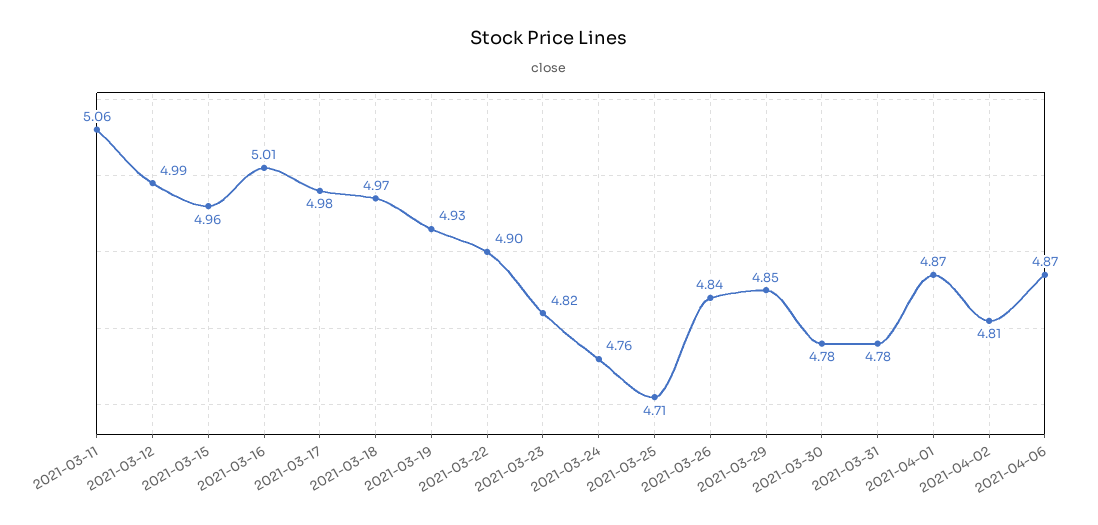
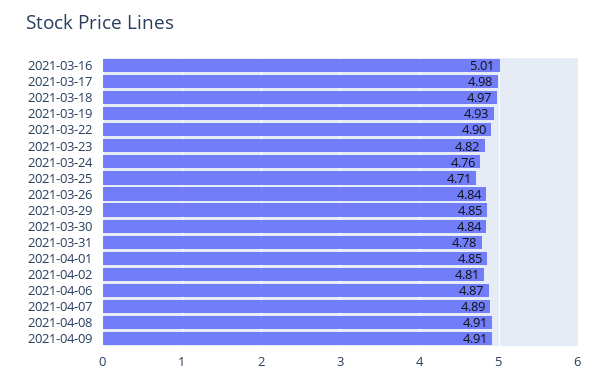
2021-03-11: 5.06 -> none
2021-03-12: 4.99 -> none
2021-03-15: 4.96 -> none
2021-03-30: 4.78 -> 4.84
2021-04-01: 4.87 -> 4.85
2021-04-07: none -> 4.89
2021-04-08: none -> 4.91
2021-04-09: none -> 4.91

